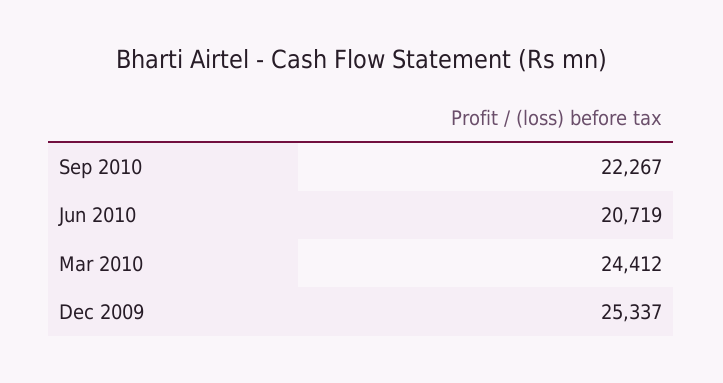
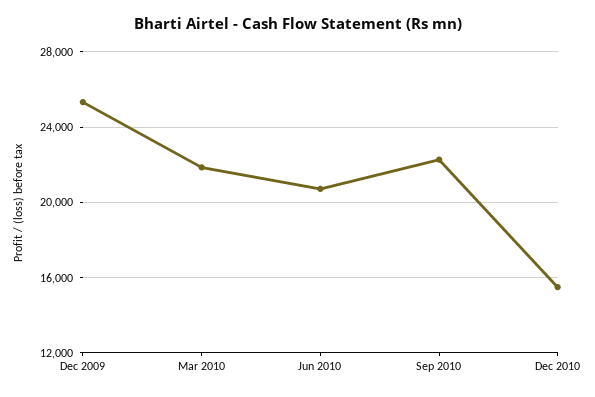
Mar 2010: 24412 -> 22000
Dec 2010: none -> 15500

